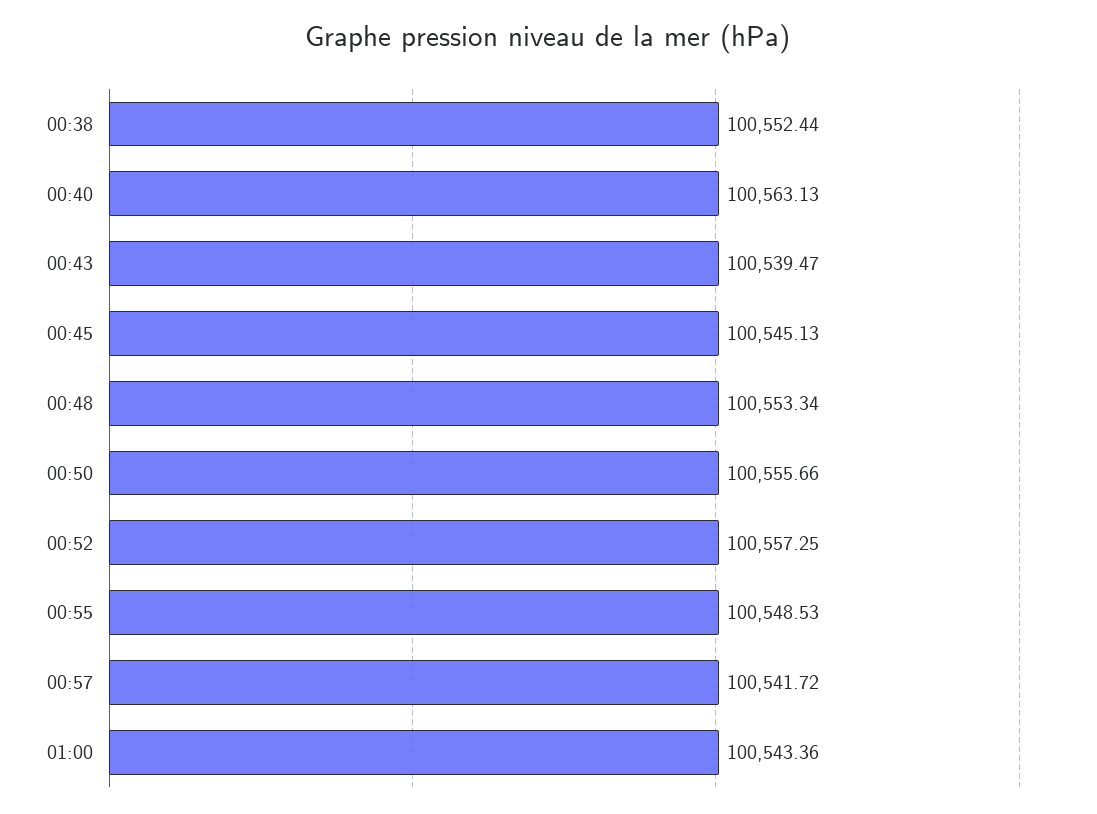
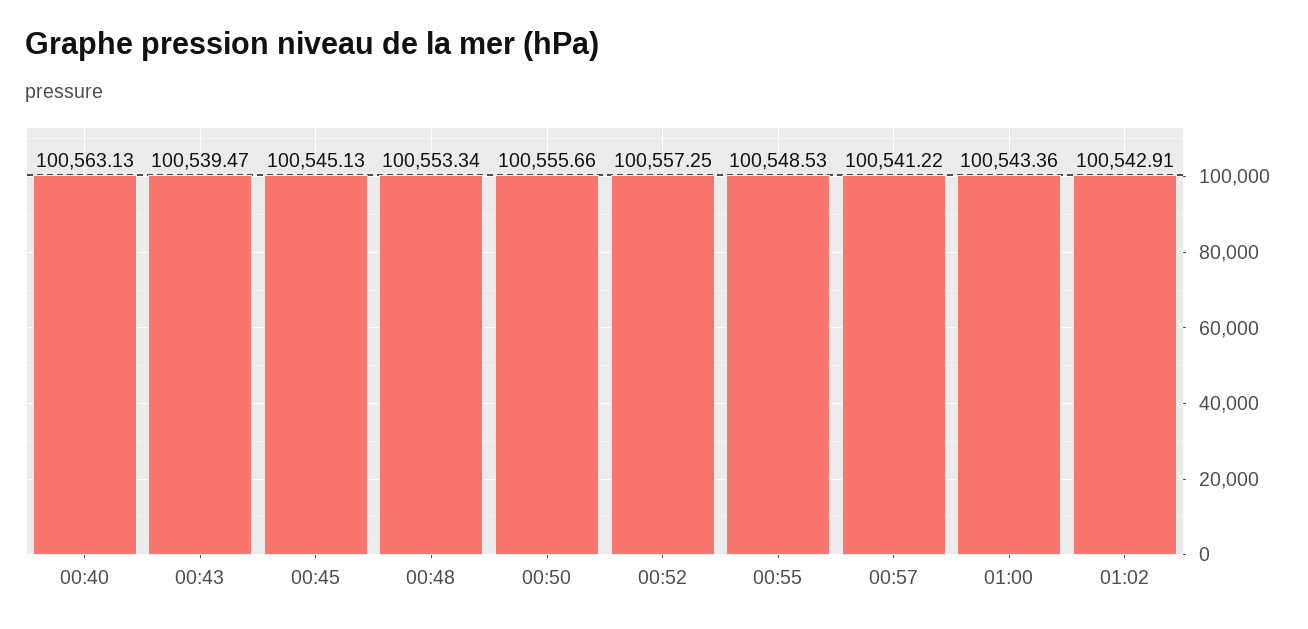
00:38: 100552.44 -> none
00:57: 100541.72 -> 100541.22
01:02: none -> 100542.91

